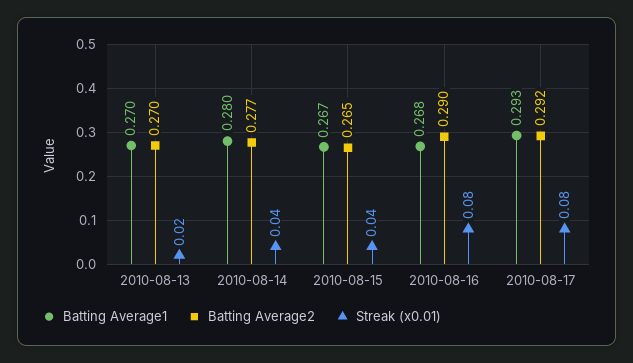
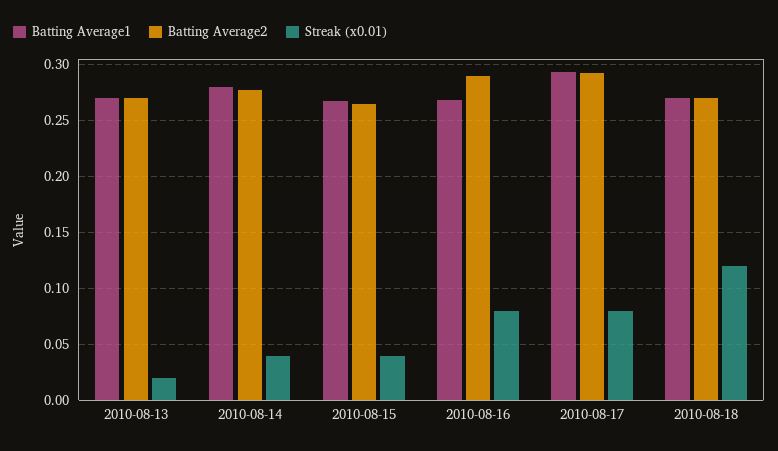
Batting Average1, 2010-08-18: none -> 0.27
Batting Average2, 2010-08-18: none -> 0.27
Streak (x0.01), 2010-08-18: none -> 0.12

